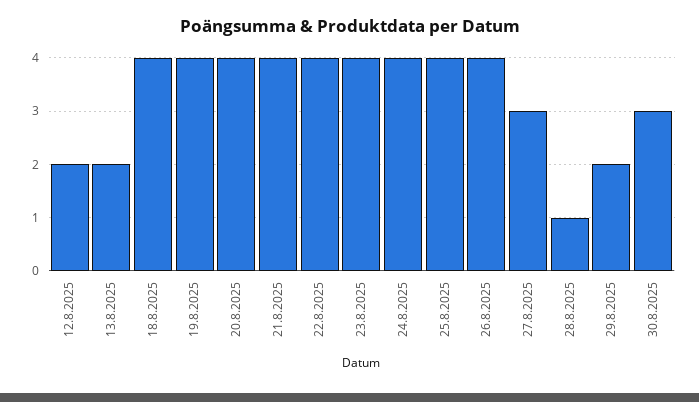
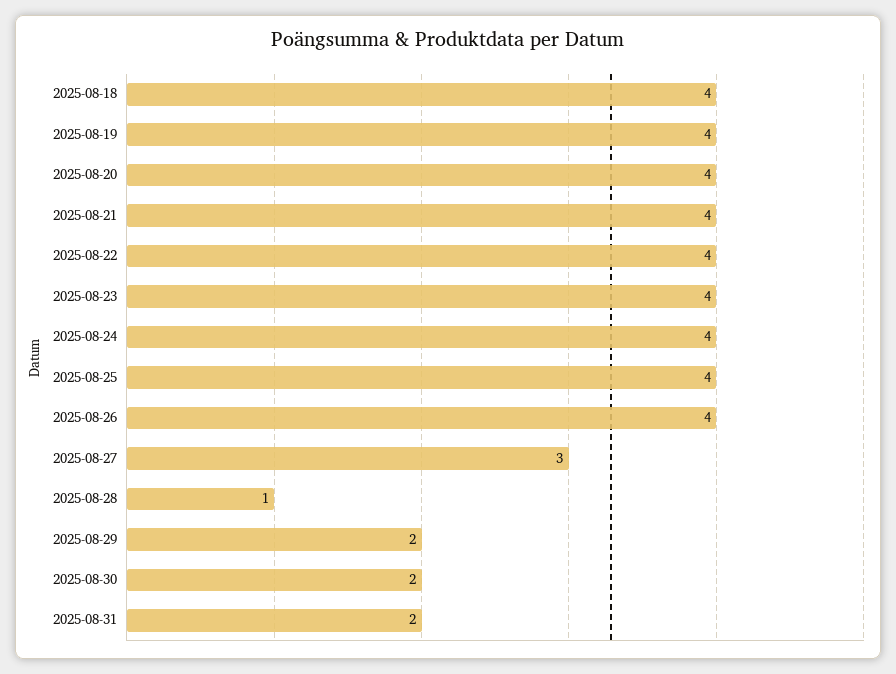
12.8.2025: 2 -> none
13.8.2025: 2 -> none
30.8.2025: 3 -> 2
2025-08-31: none -> 2

